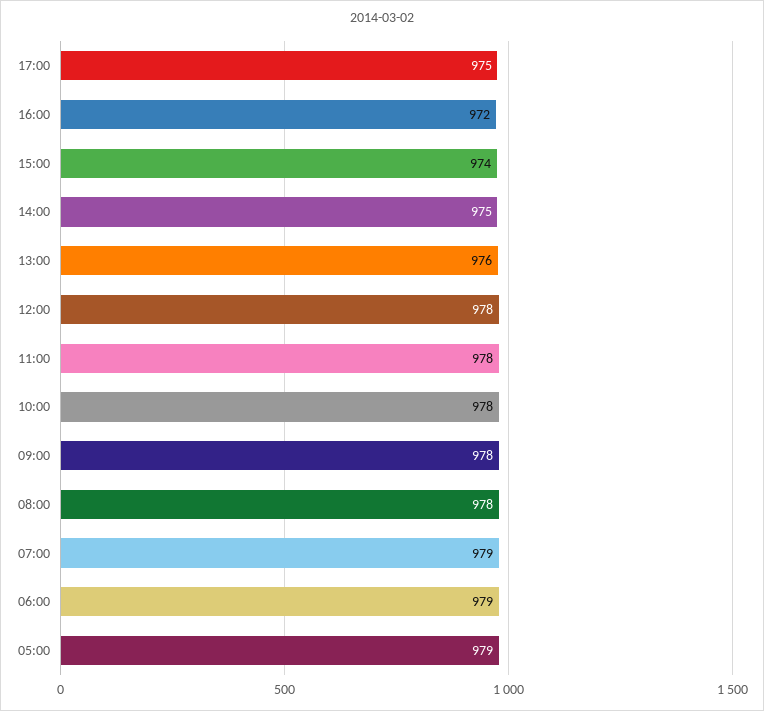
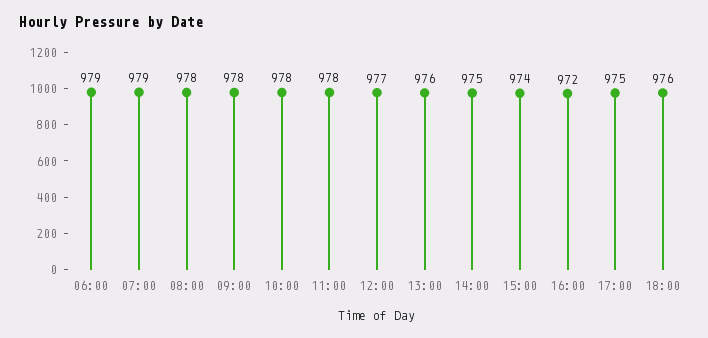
12:00: 978 -> 977
05:00: 979 -> none
18:00: none -> 976

